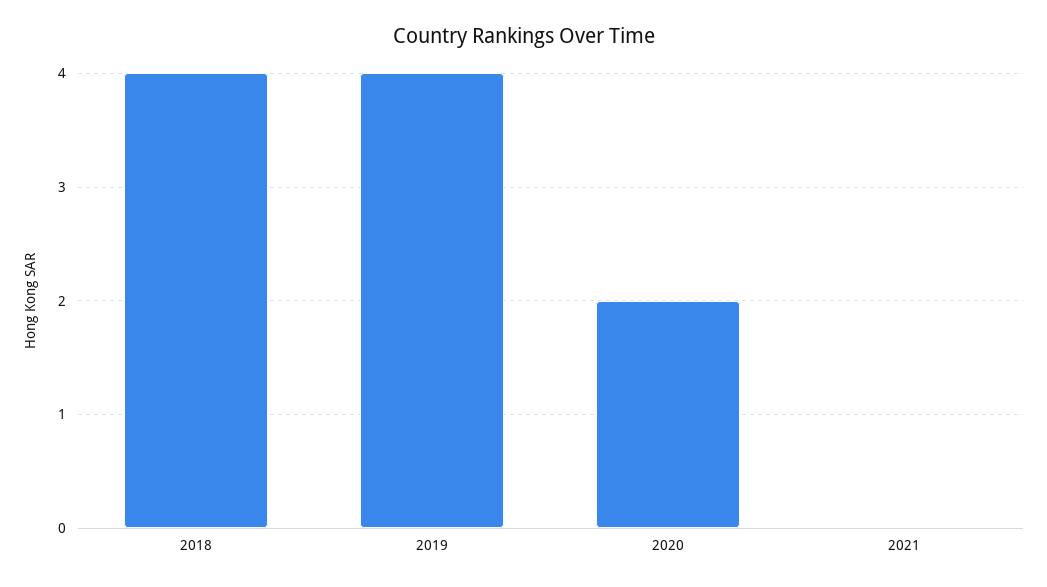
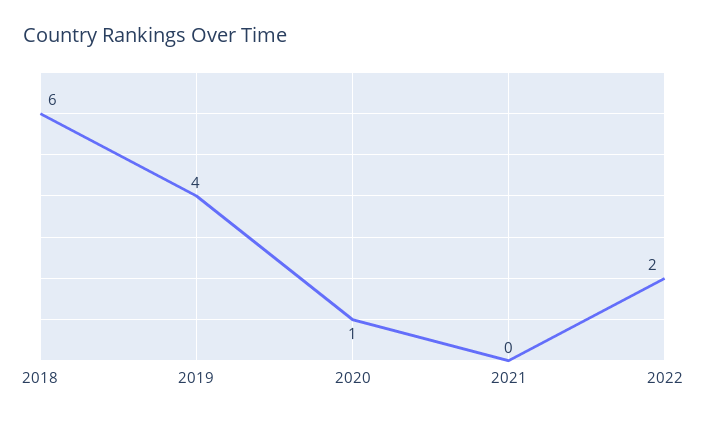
2018: 4 -> 6
2020: 2 -> 1
2022: none -> 2

